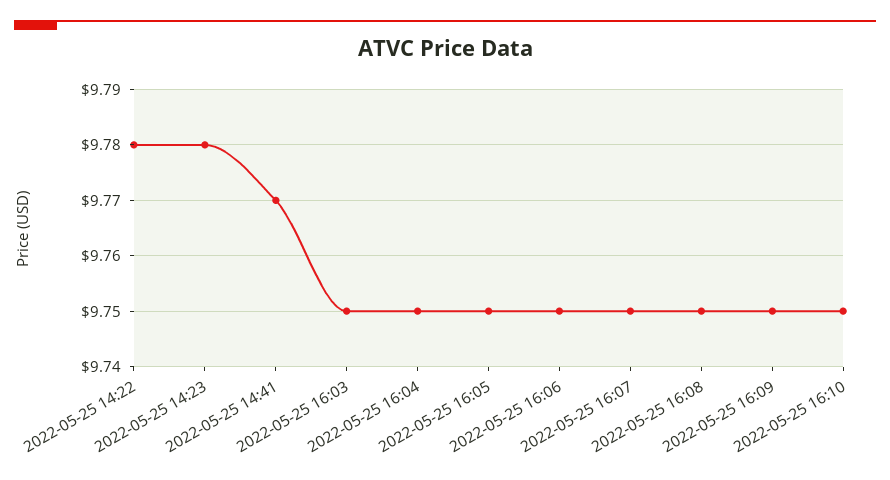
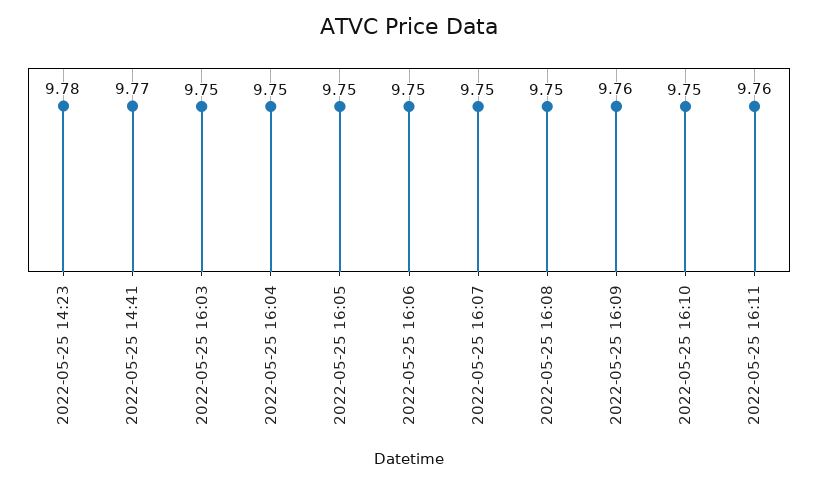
2022-05-25 14:22: 9.78 -> none
2022-05-25 16:09: 9.75 -> 9.76
2022-05-25 16:11: none -> 9.76

